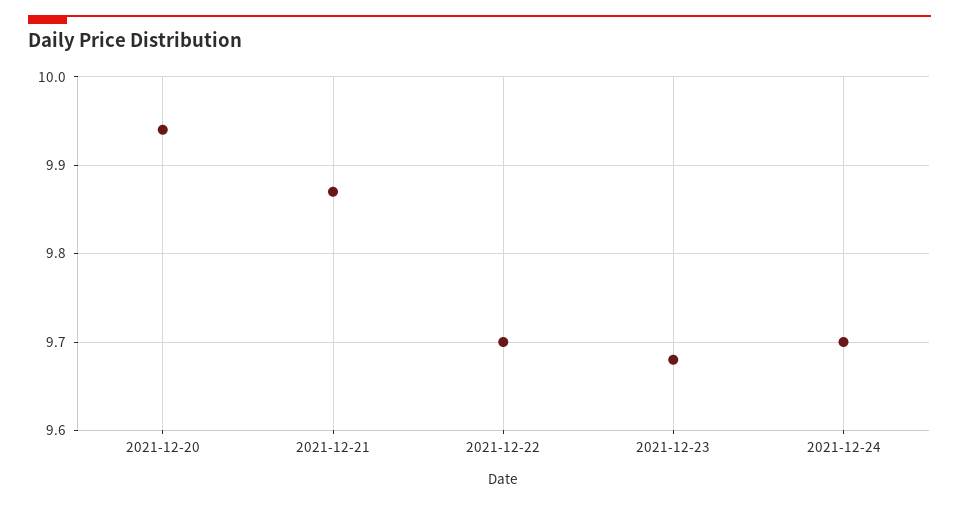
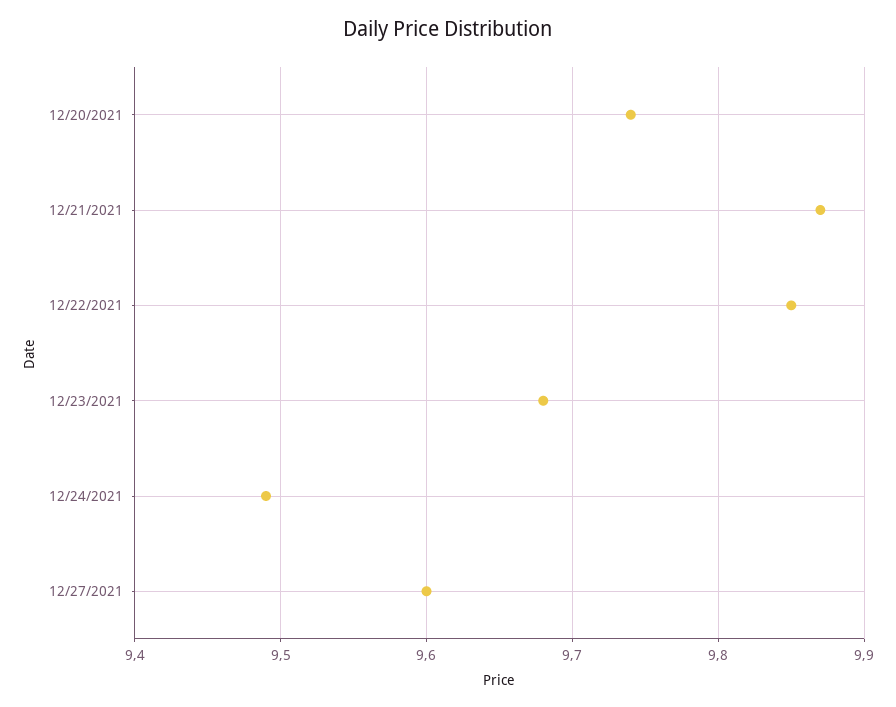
2021-12-20: 9.94 -> 9.74
2021-12-22: 9.7 -> 9.85
2021-12-24: 9.7 -> 9.49
12/27/2021: none -> 9.6

